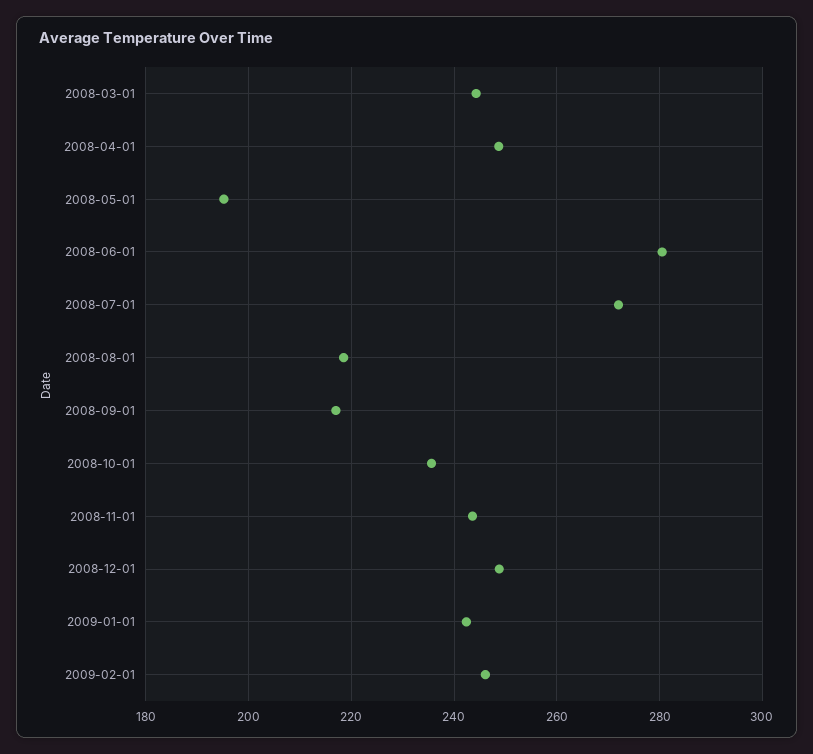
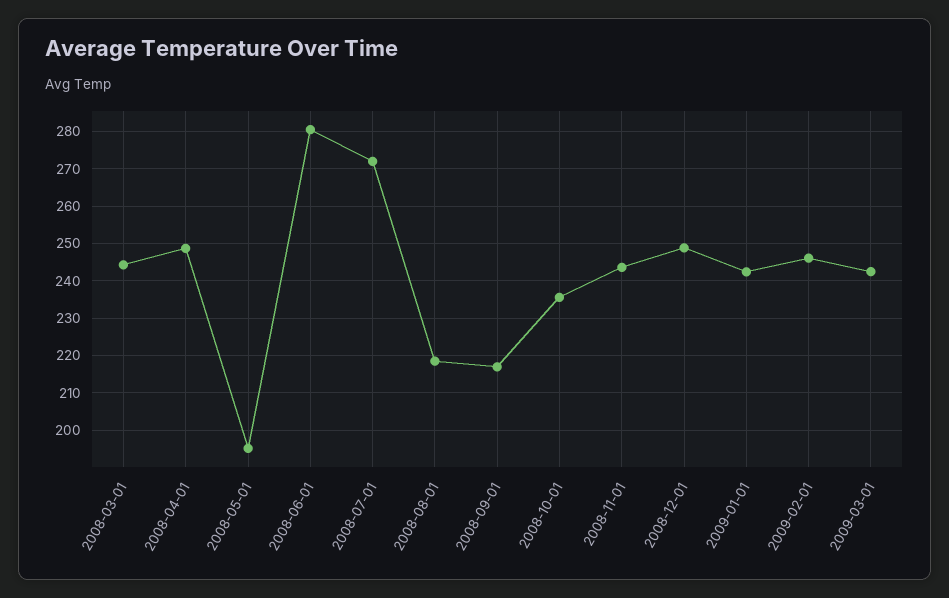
2009-03-01: none -> 242

